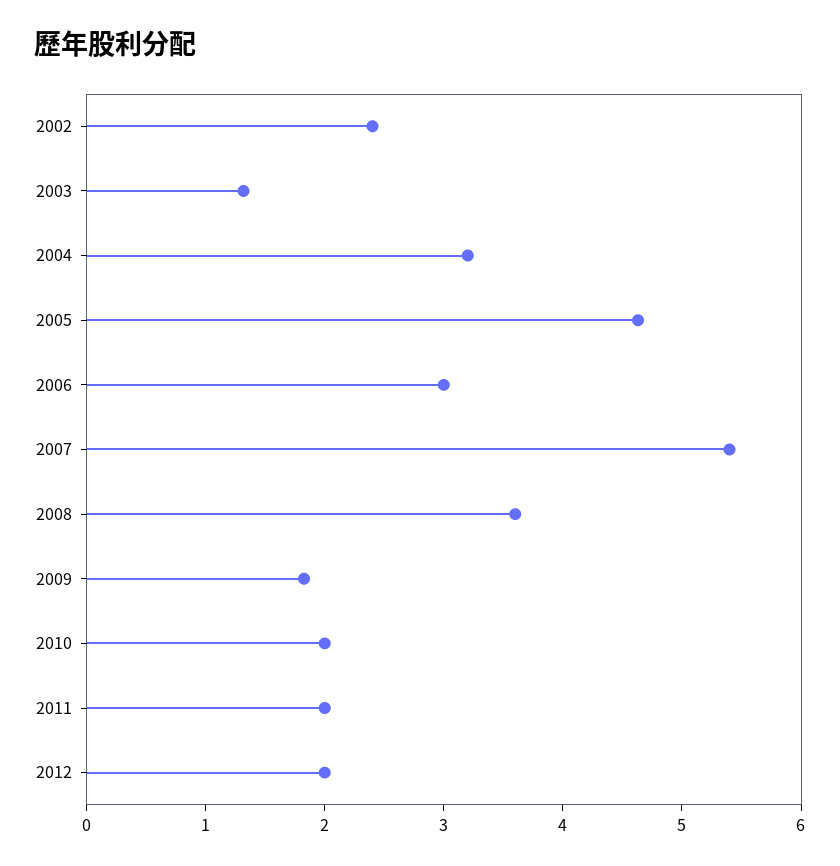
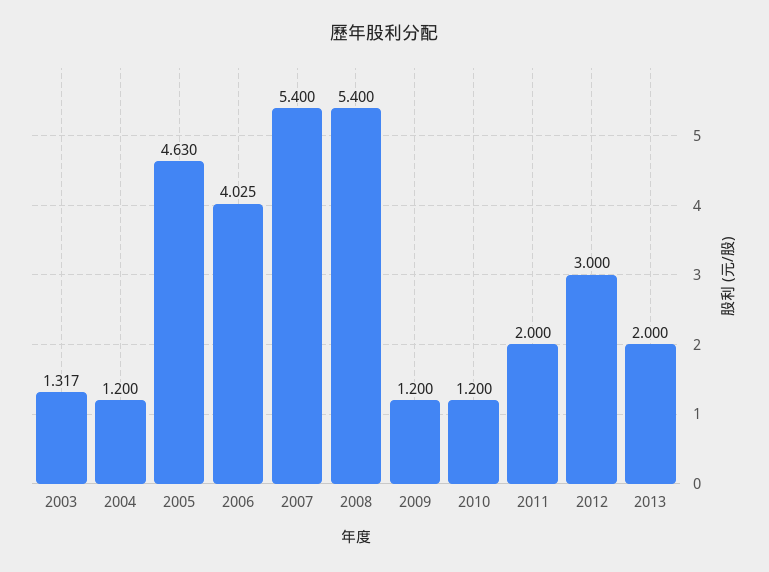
2002: 2.4 -> none
2004: 3.2 -> 1.2
2006: 3 -> 4.025
2008: 3.6 -> 5.4
2009: 1.8 -> 1.2
2010: 2 -> 1.2
2012: 2 -> 3
2013: none -> 2

